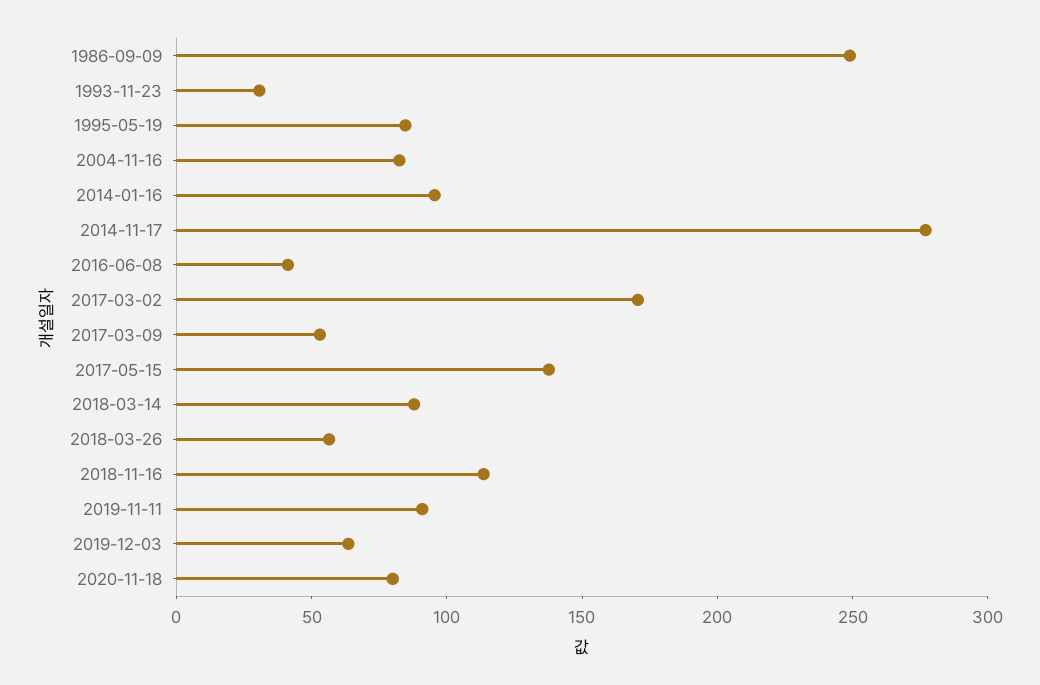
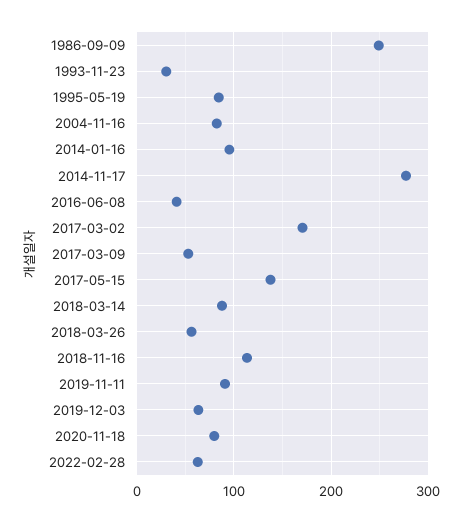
2022-02-28: none -> 60

